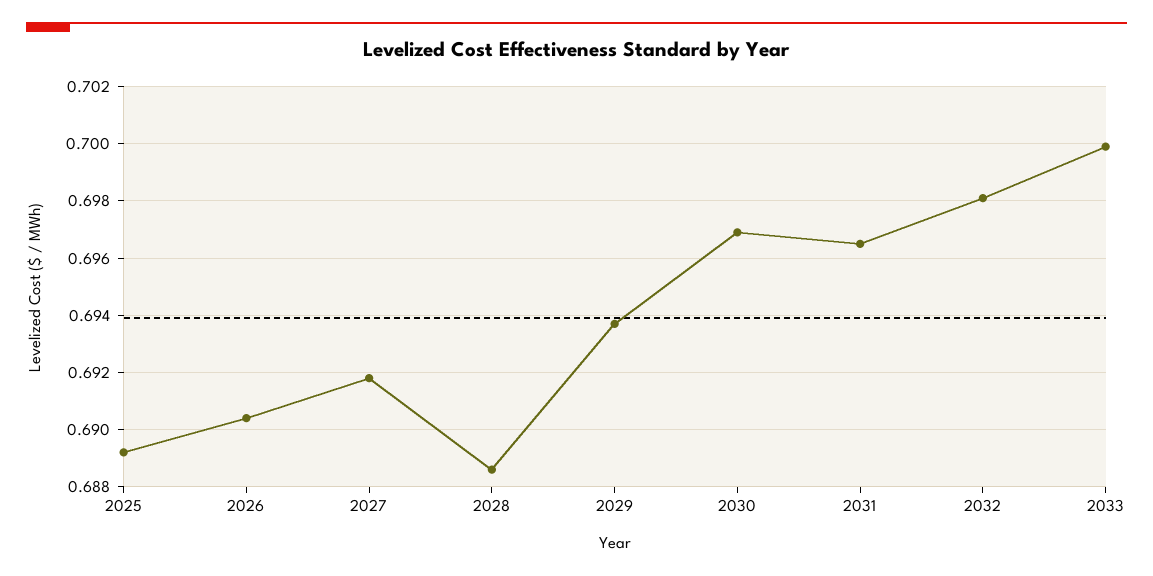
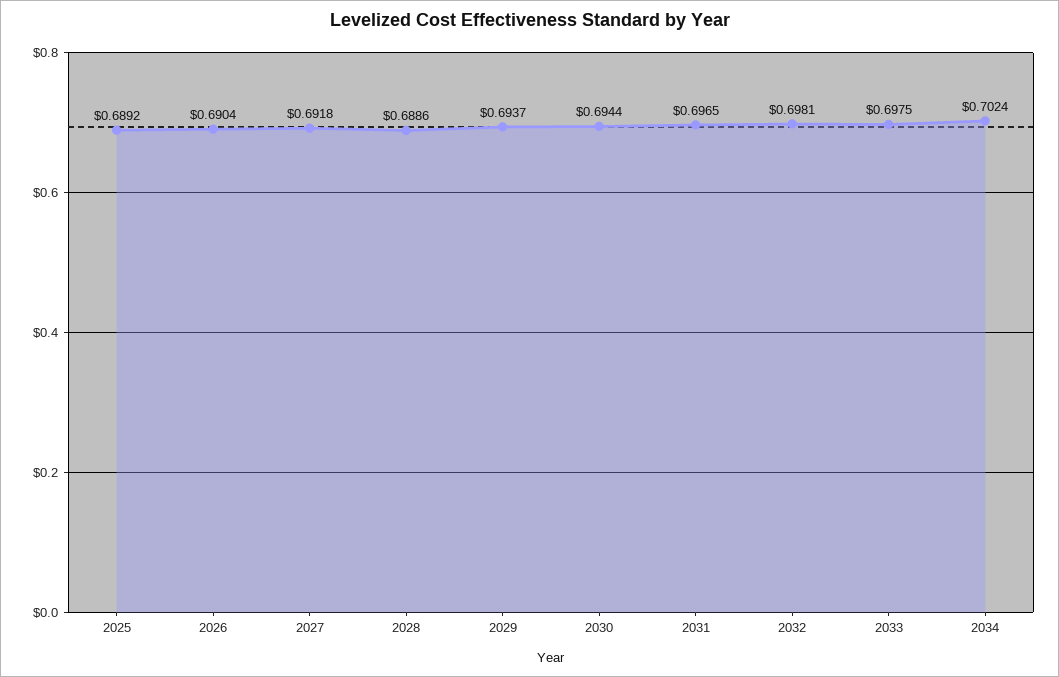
2030: 0.697 -> 0.6944
2033: 0.7 -> 0.6975
2034: none -> 0.7024

